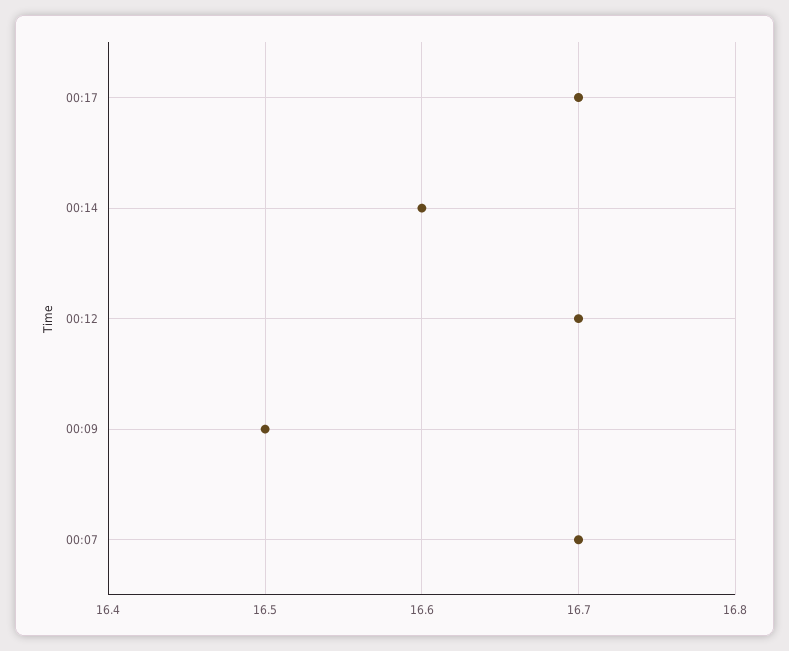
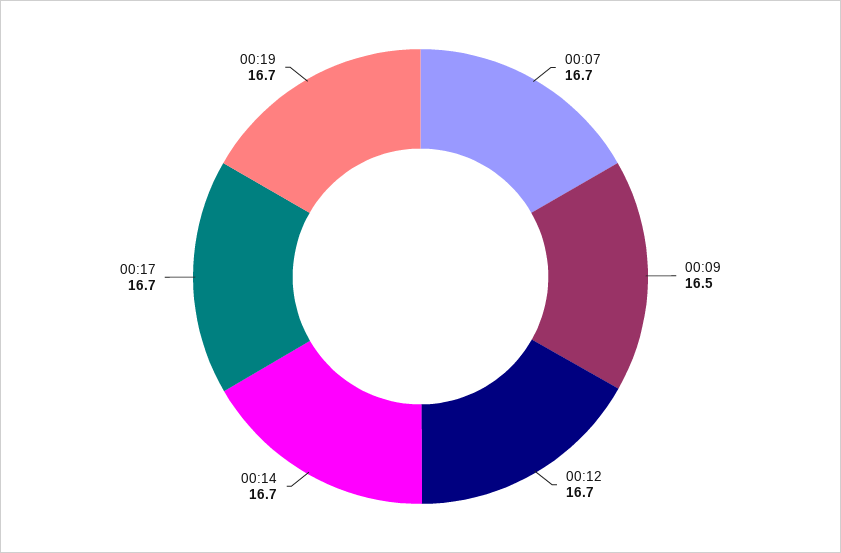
00:14: 16.6 -> 16.7
00:19: none -> 16.7

